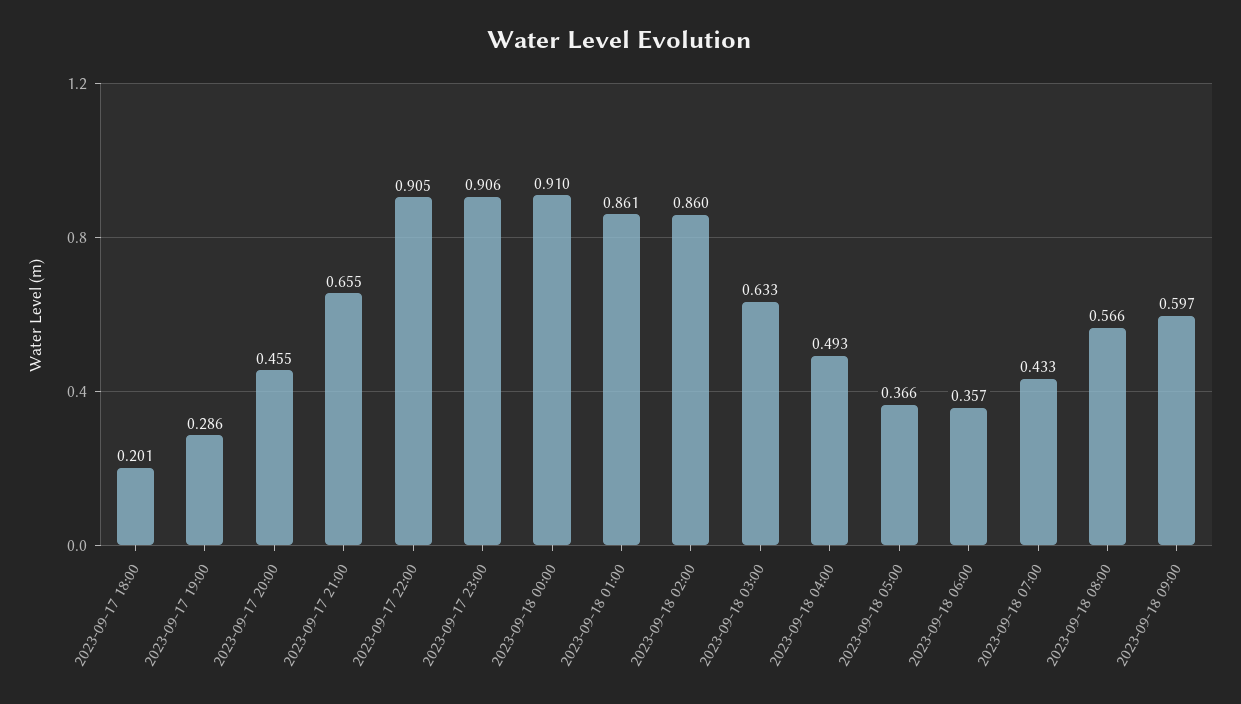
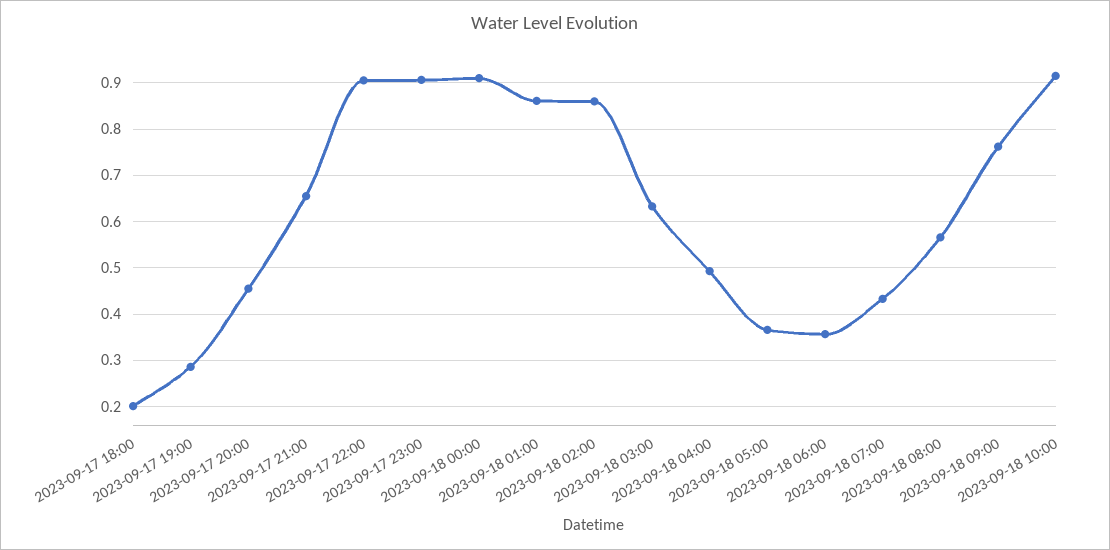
2023-09-18 09:00: 0.597 -> 0.76
2023-09-18 10:00: none -> 0.92

